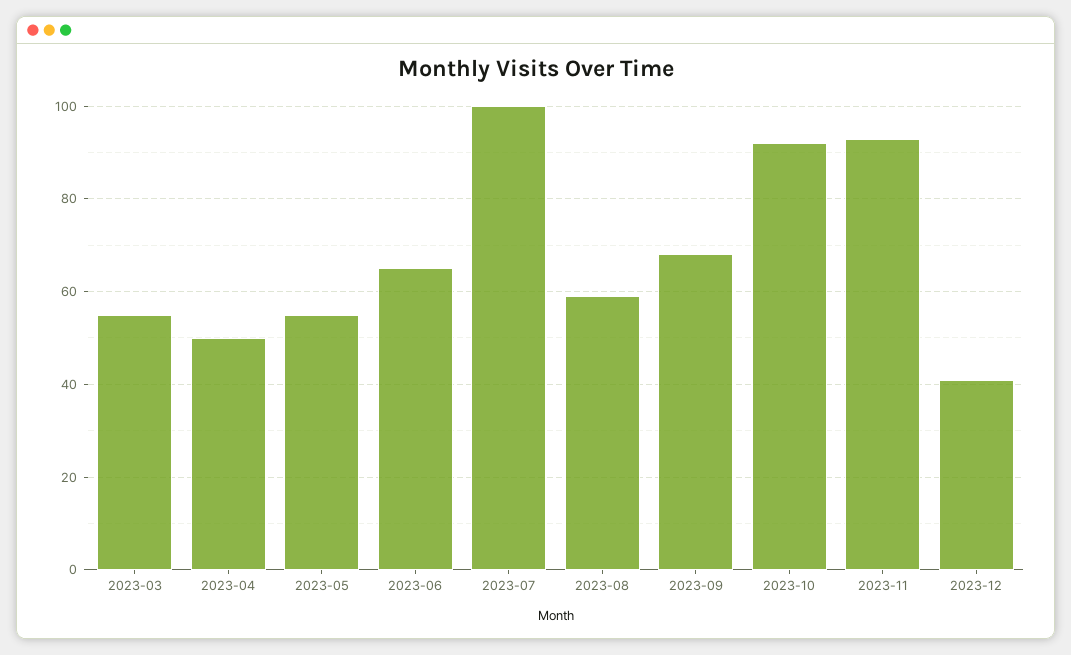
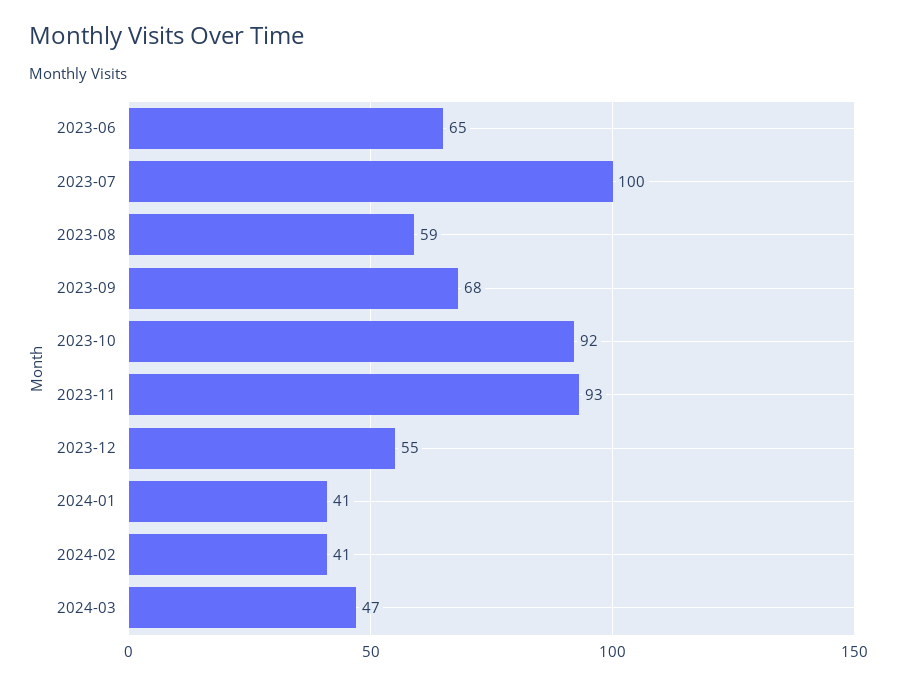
2023-03: 55 -> none
2023-04: 50 -> none
2023-05: 55 -> none
2023-12: 40 -> 55
2024-01: none -> 41
2024-02: none -> 41
2024-03: none -> 47

